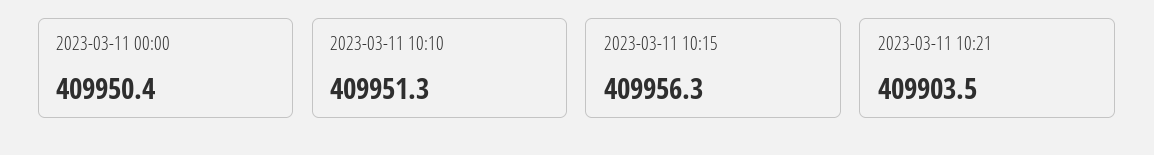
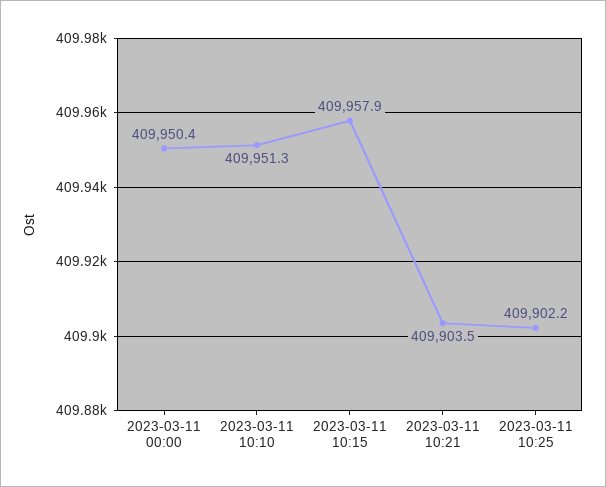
2023-03-11 10:15: 409956.3 -> 409957.9
2023-03-11 10:25: none -> 409902.2

